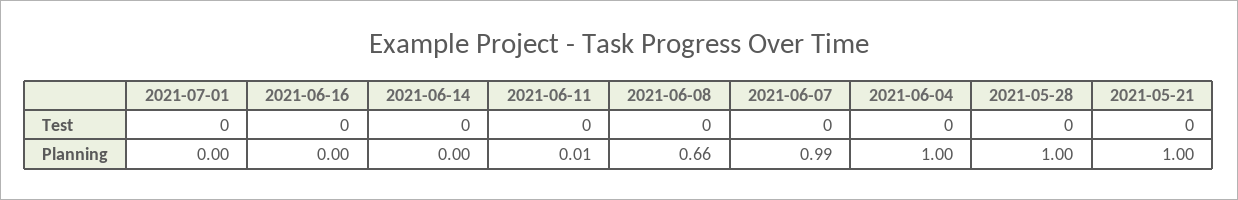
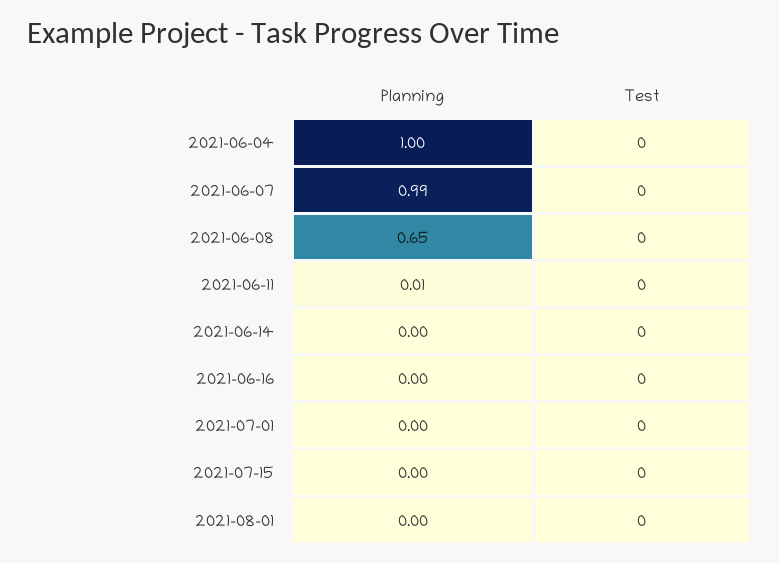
2021-05-28, Test: 0 -> none
2021-05-21, Test: 0 -> none
2021-06-08, Planning: 0.66 -> 0.65
2021-05-28, Planning: 1 -> none
2021-05-21, Planning: 1 -> none
2021-07-15, Planning: none -> 0
2021-07-15, Test: none -> 0
2021-08-01, Planning: none -> 0
2021-08-01, Test: none -> 0

